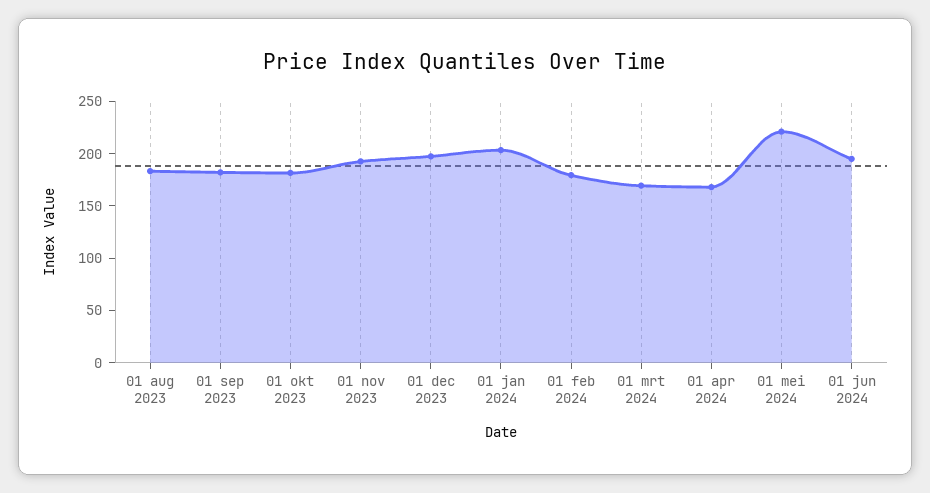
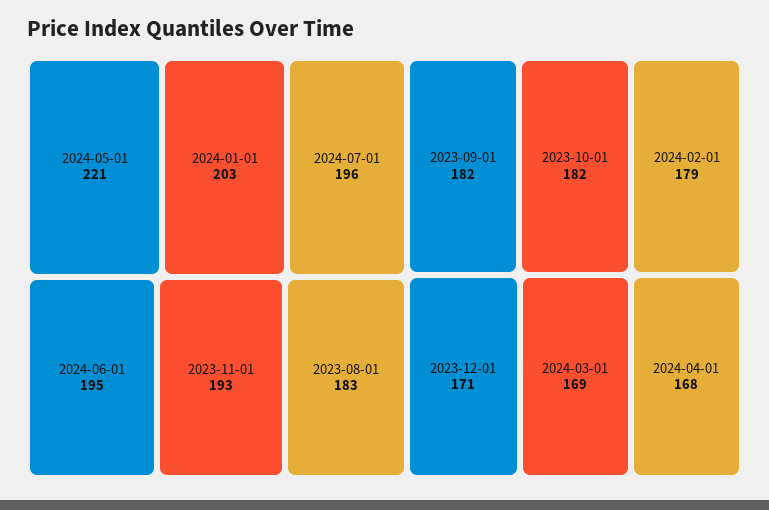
01 dec 2023: 200 -> 171
2024-07-01: none -> 196

